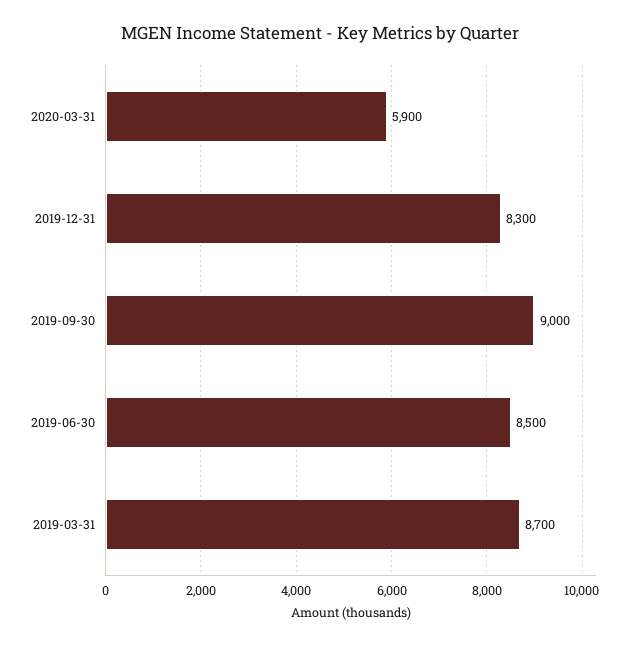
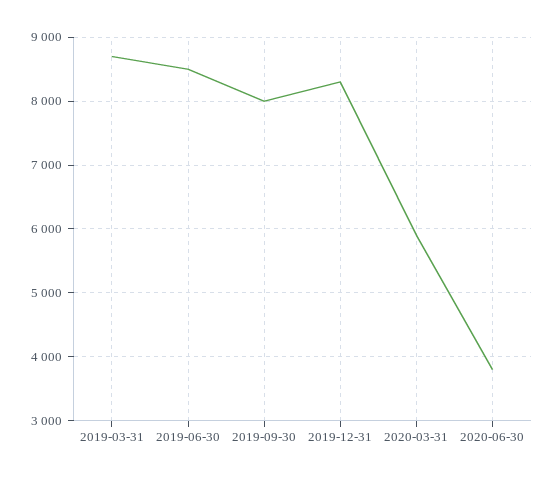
2019-09-30: 9000 -> 8000
2020-06-30: none -> 3800

